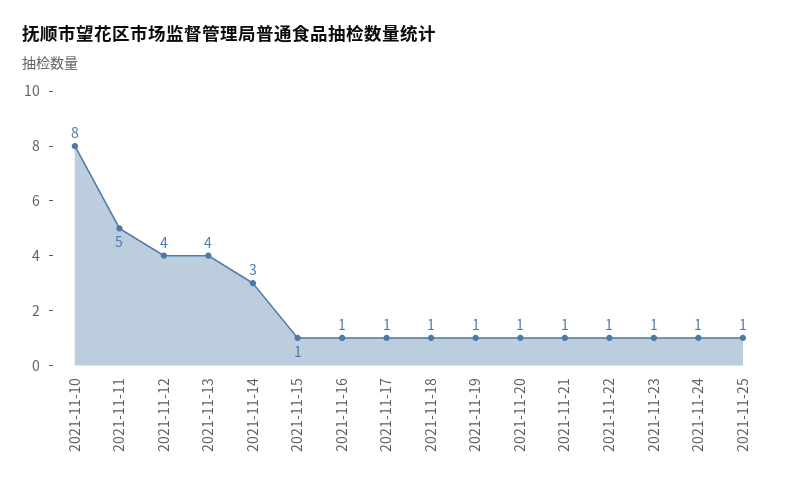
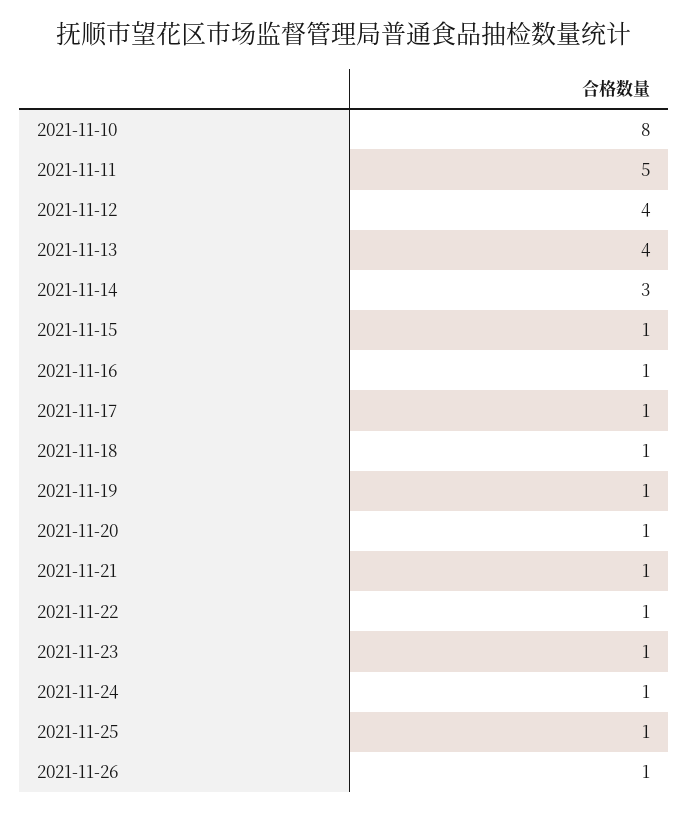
2021-11-26: none -> 1

